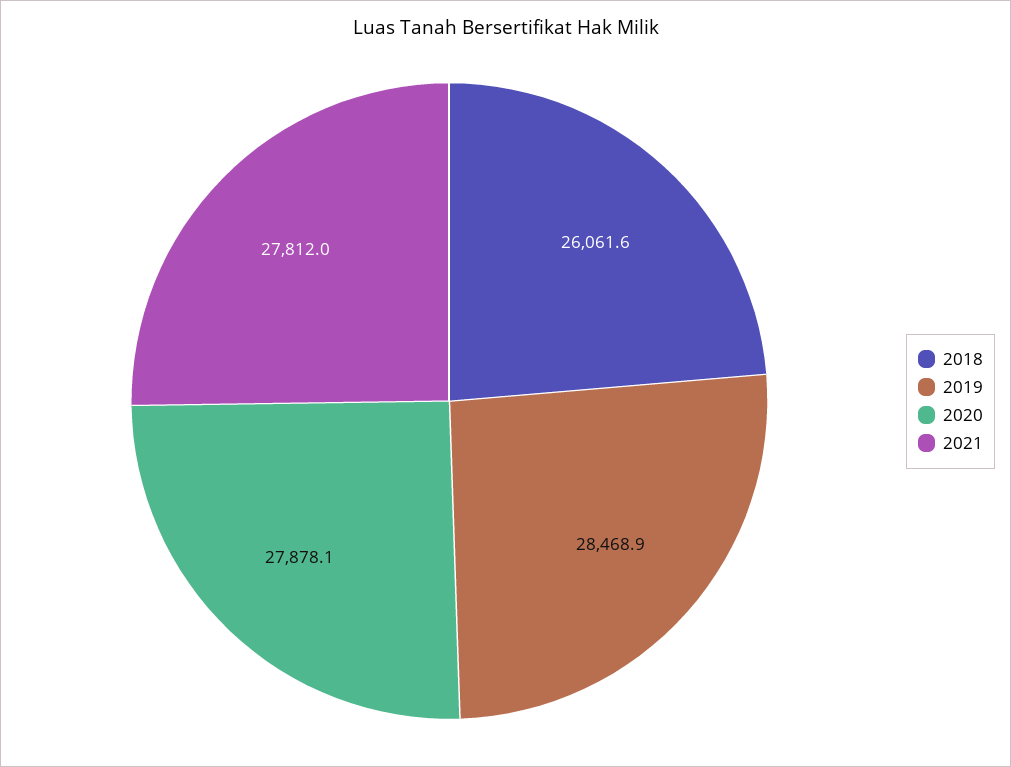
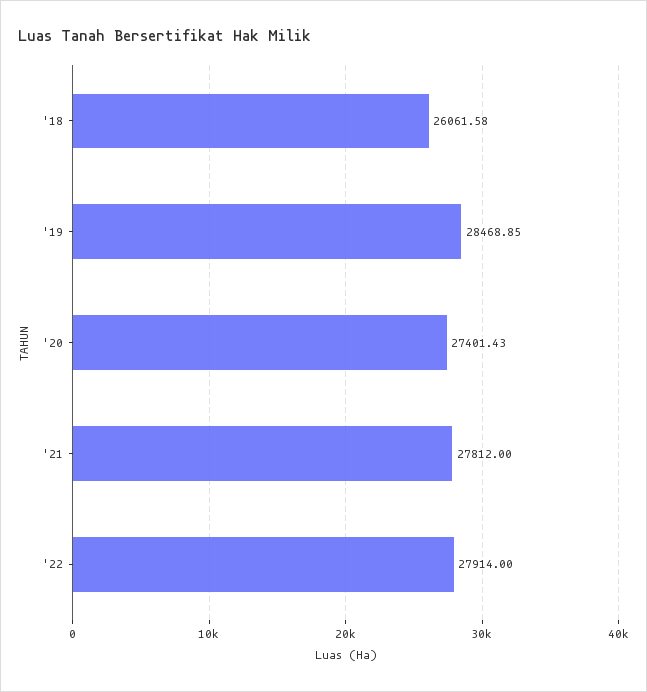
2020: 27878.1 -> 27401.43
'22: none -> 27914

